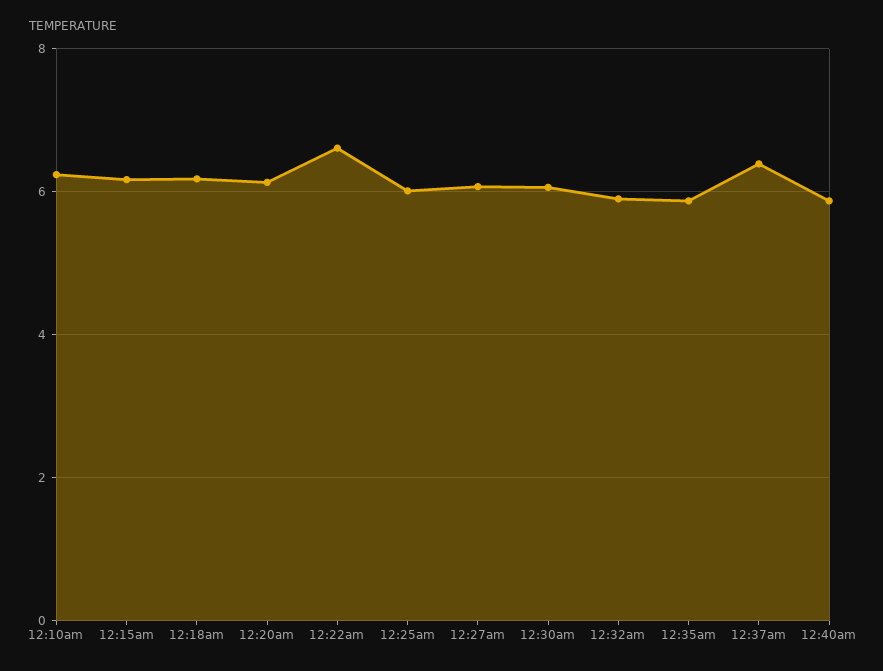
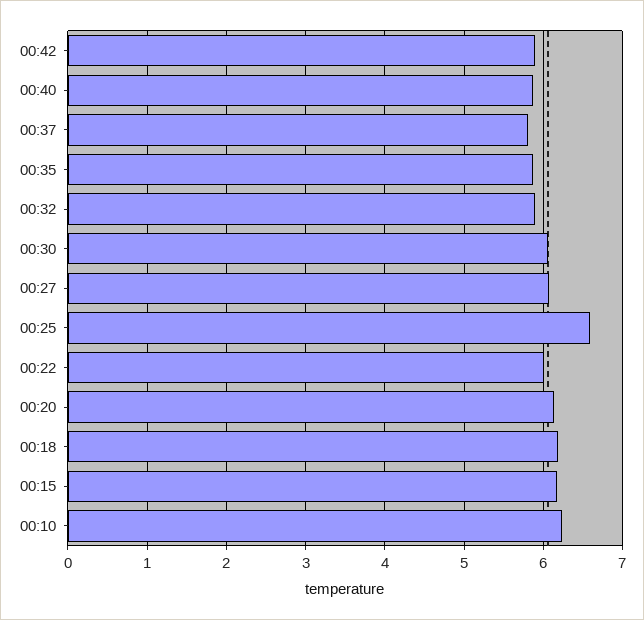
12:22am: 6.6 -> 6
12:25am: 6 -> 6.6
12:37am: 6.4 -> 5.8
00:42: none -> 5.9

